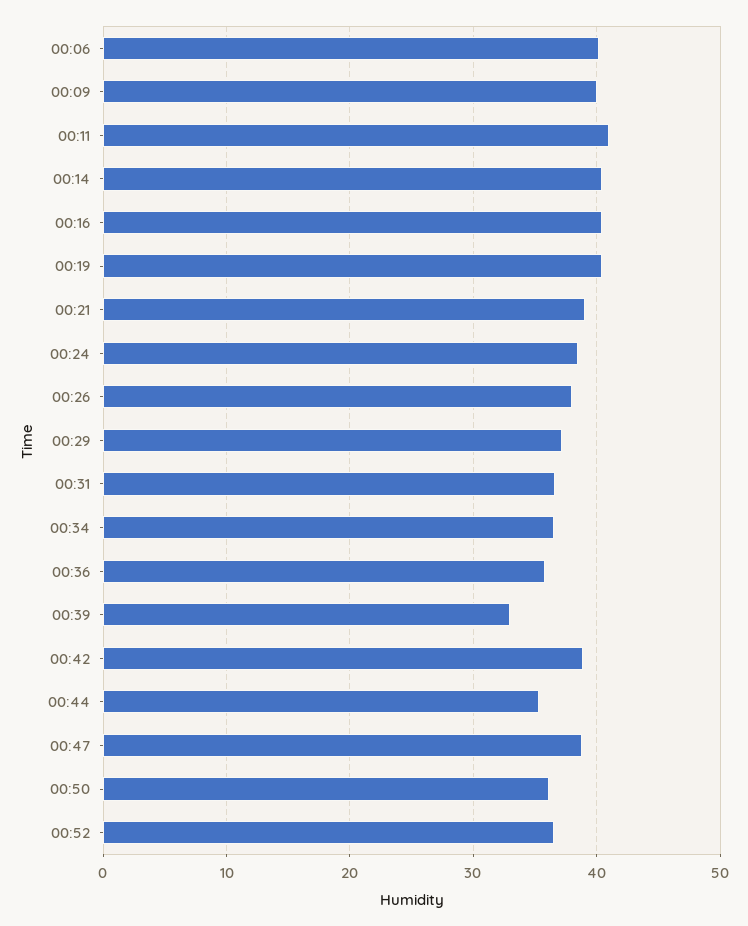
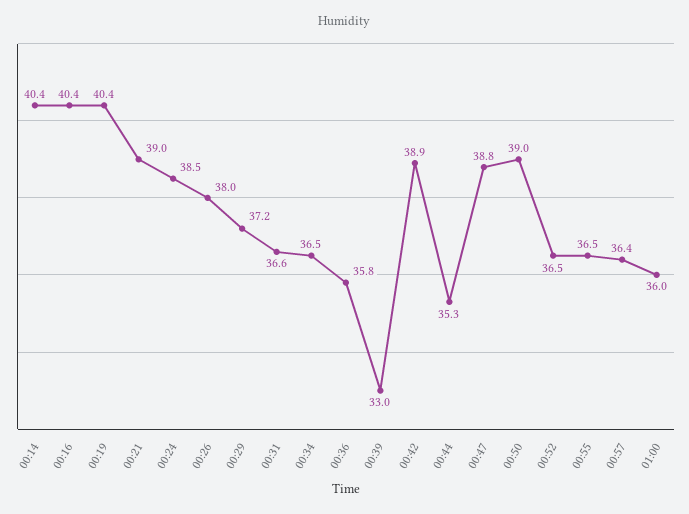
00:06: 40 -> none
00:09: 40 -> none
00:11: 41 -> none
00:50: 36 -> 39
00:55: none -> 36.5
00:57: none -> 36.4
01:00: none -> 36

